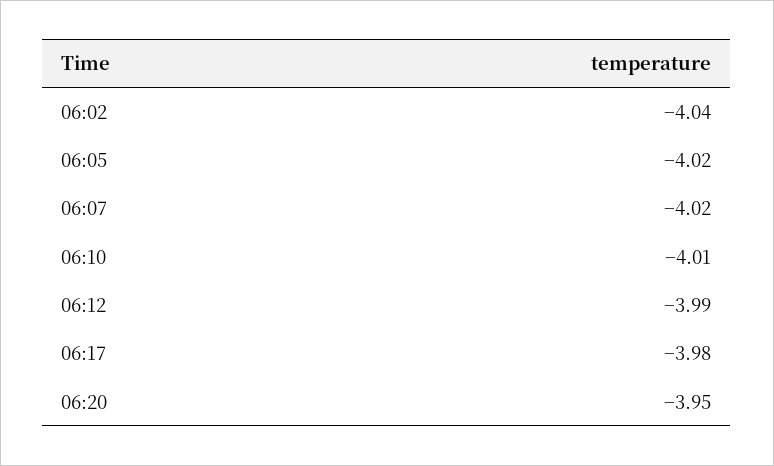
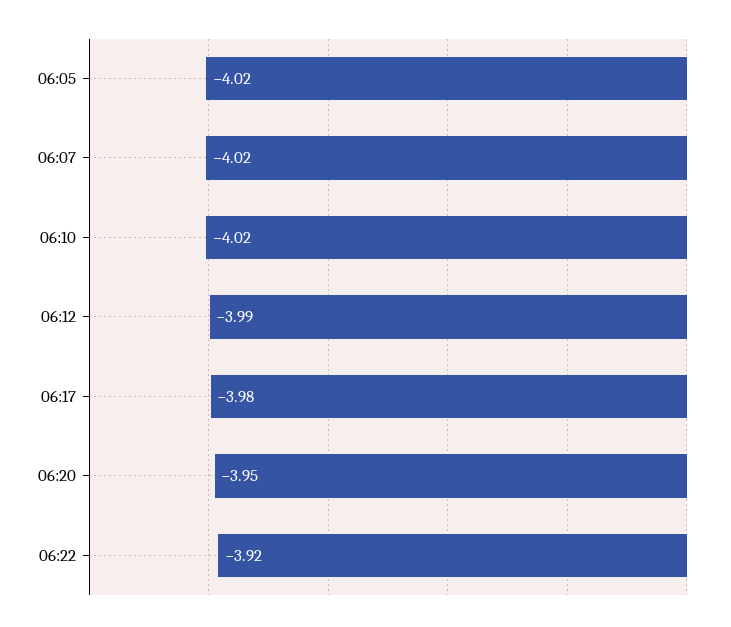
06:02: -4.04 -> none
06:10: -4.01 -> -4.02
06:22: none -> -3.92

